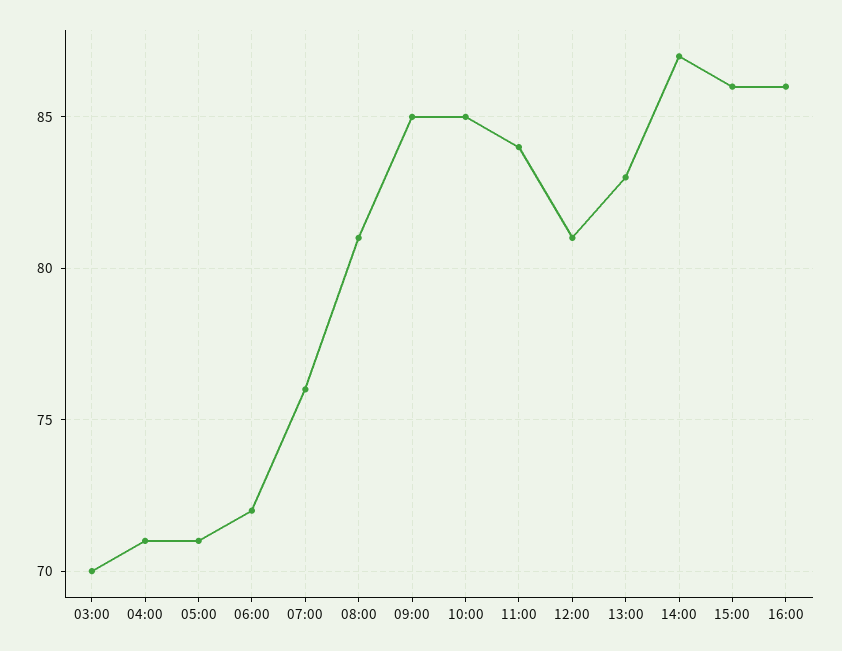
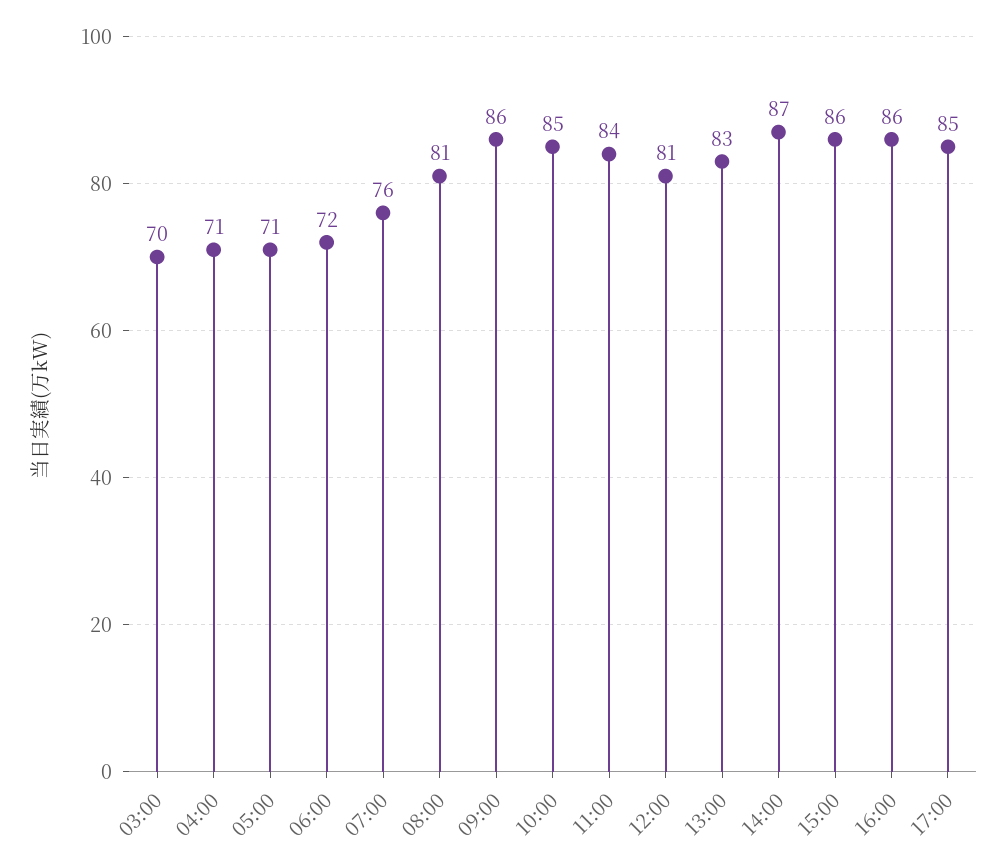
09:00: 85 -> 86
17:00: none -> 85

